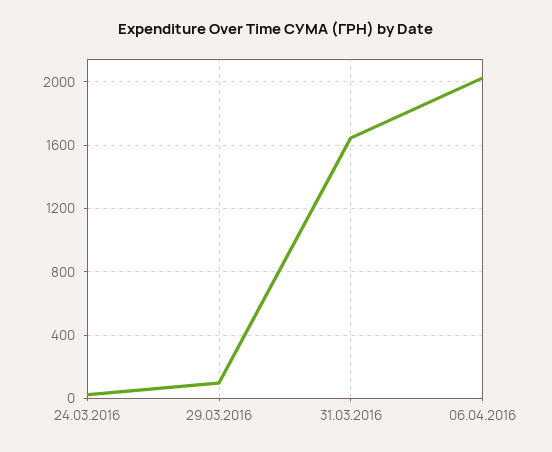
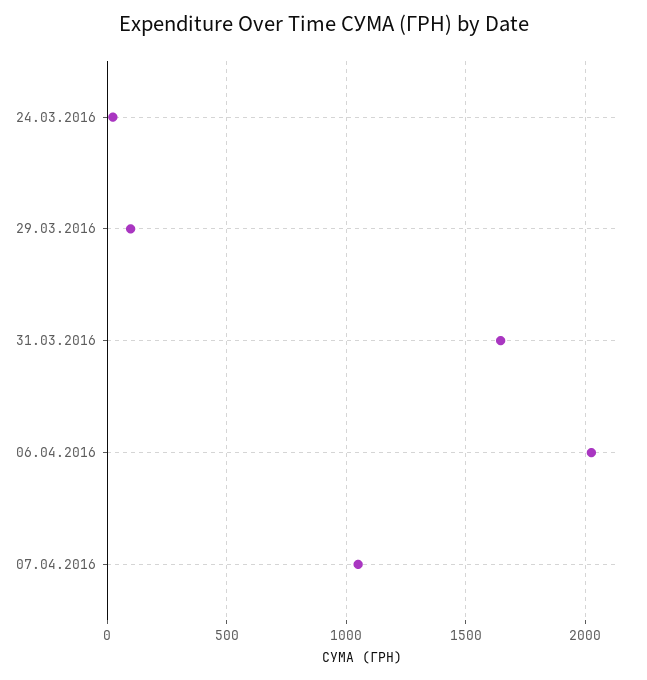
07.04.2016: none -> 1050

